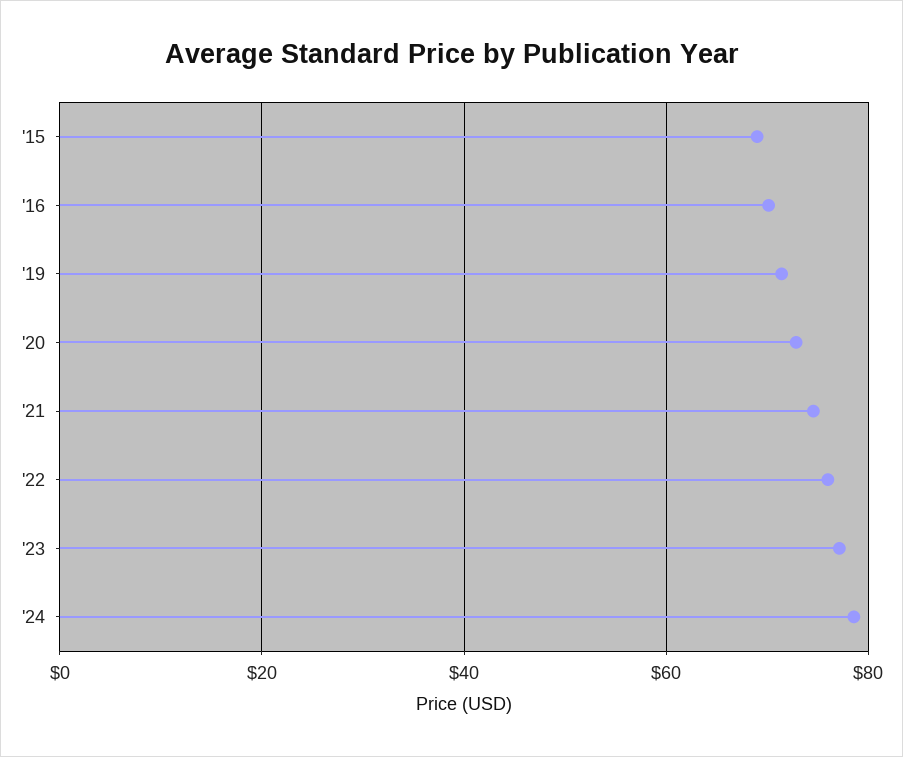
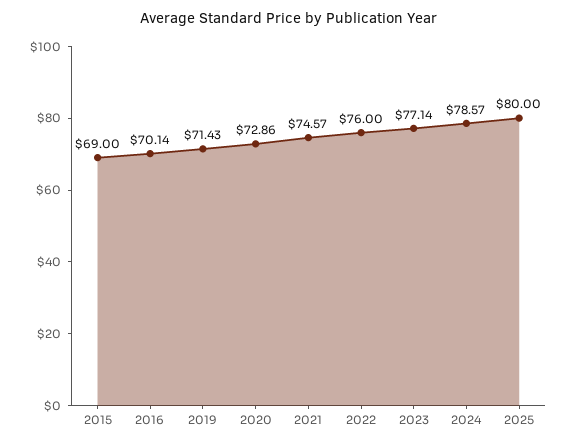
2025: none -> 80

